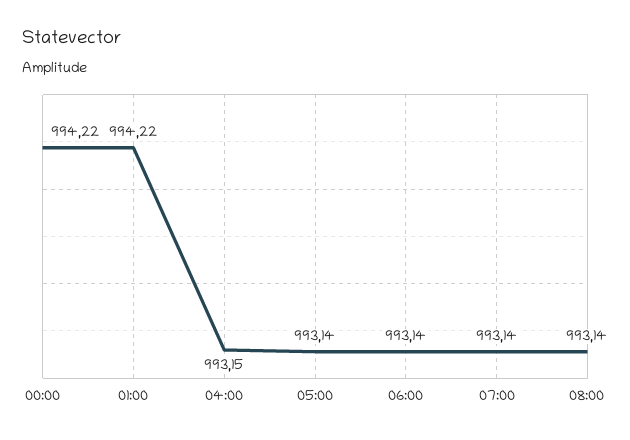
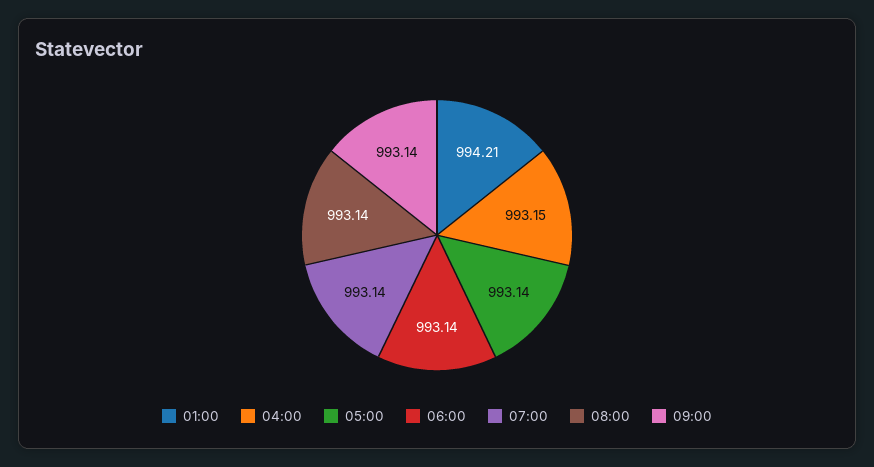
00:00: 994.22 -> none
01:00: 994.22 -> 994.21
09:00: none -> 993.14

